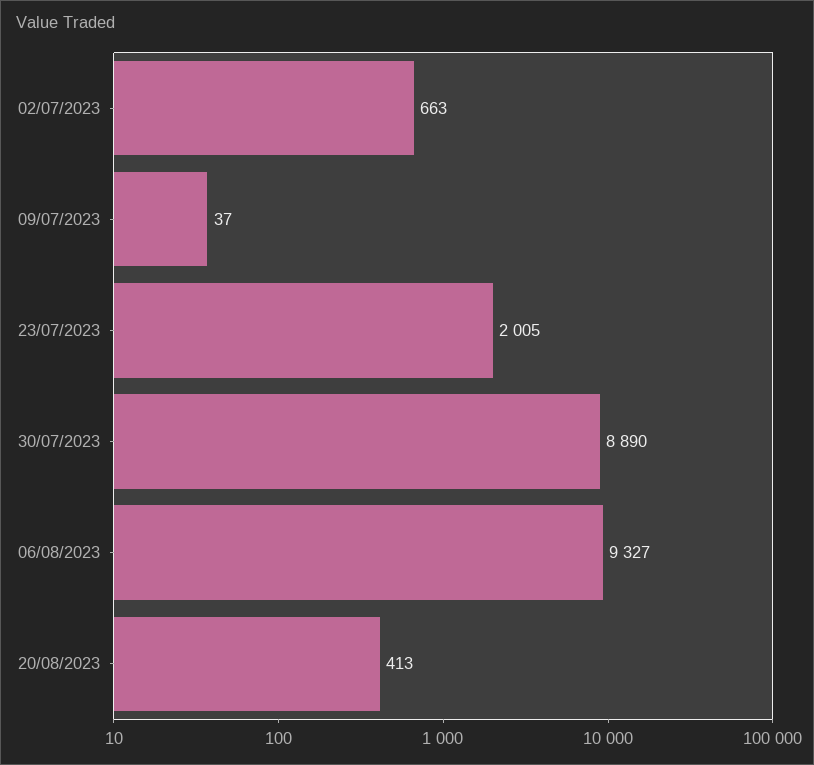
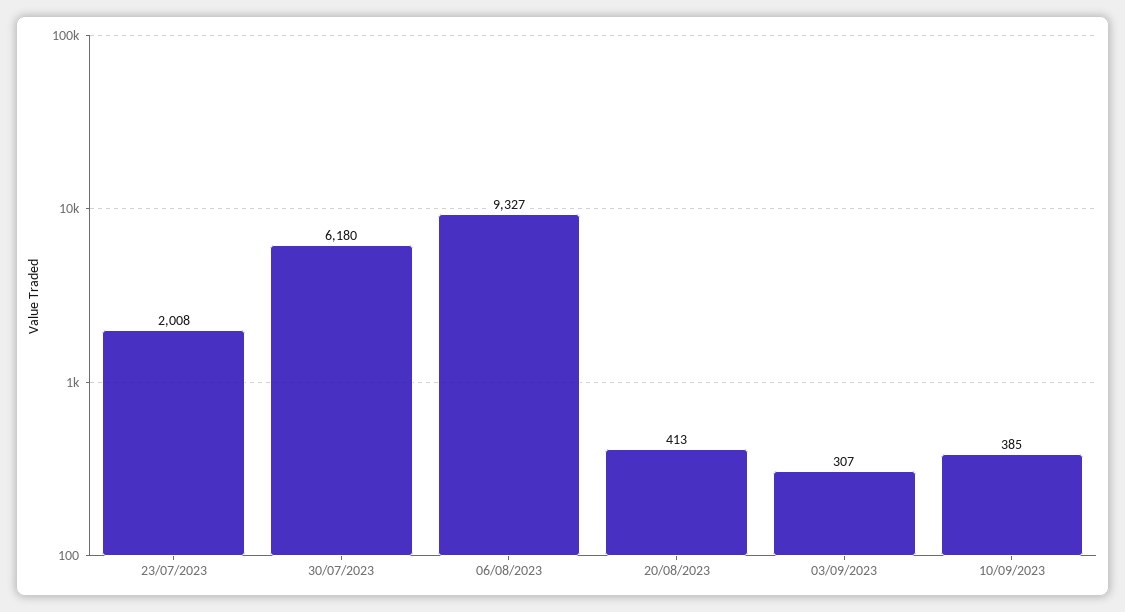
02/07/2023: 663 -> none
09/07/2023: 37 -> none
23/07/2023: 2005 -> 2008
30/07/2023: 8890 -> 6180
03/09/2023: none -> 307
10/09/2023: none -> 385

